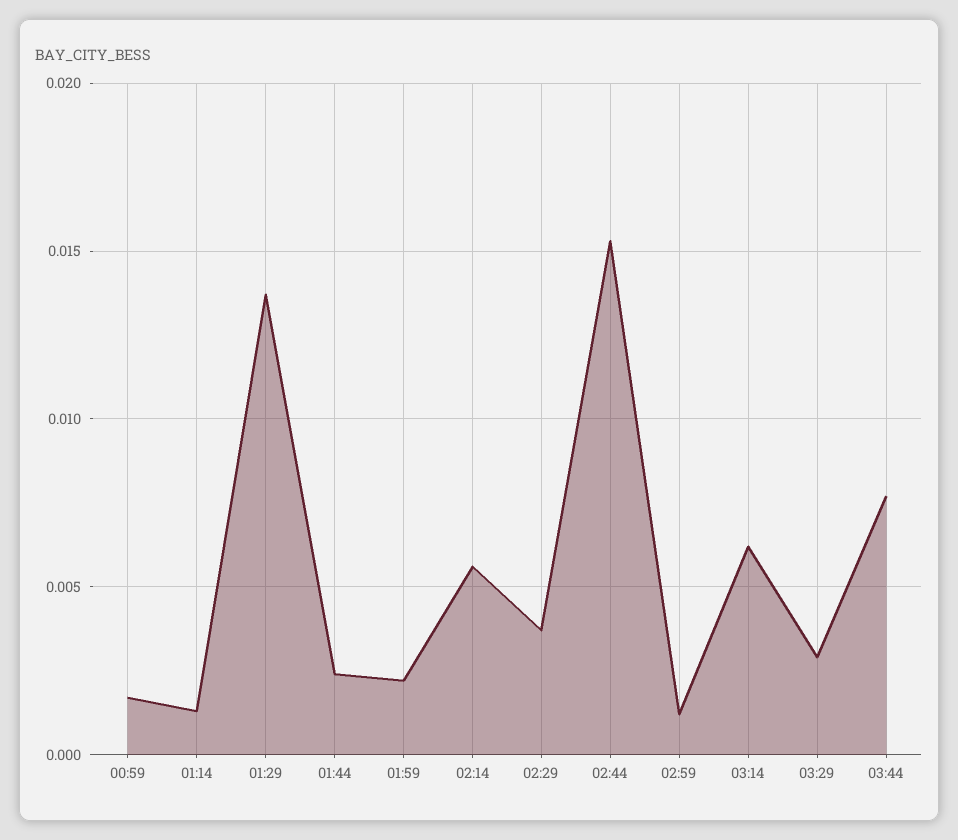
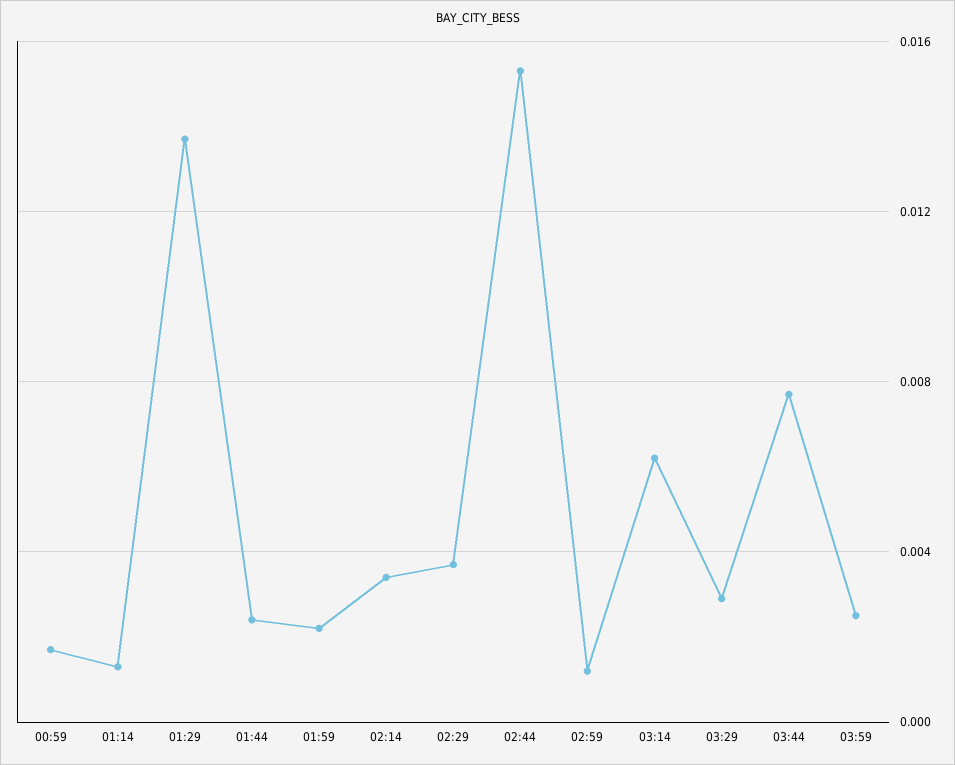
02:14: 0.0055 -> 0.0035
03:59: none -> 0.0025

